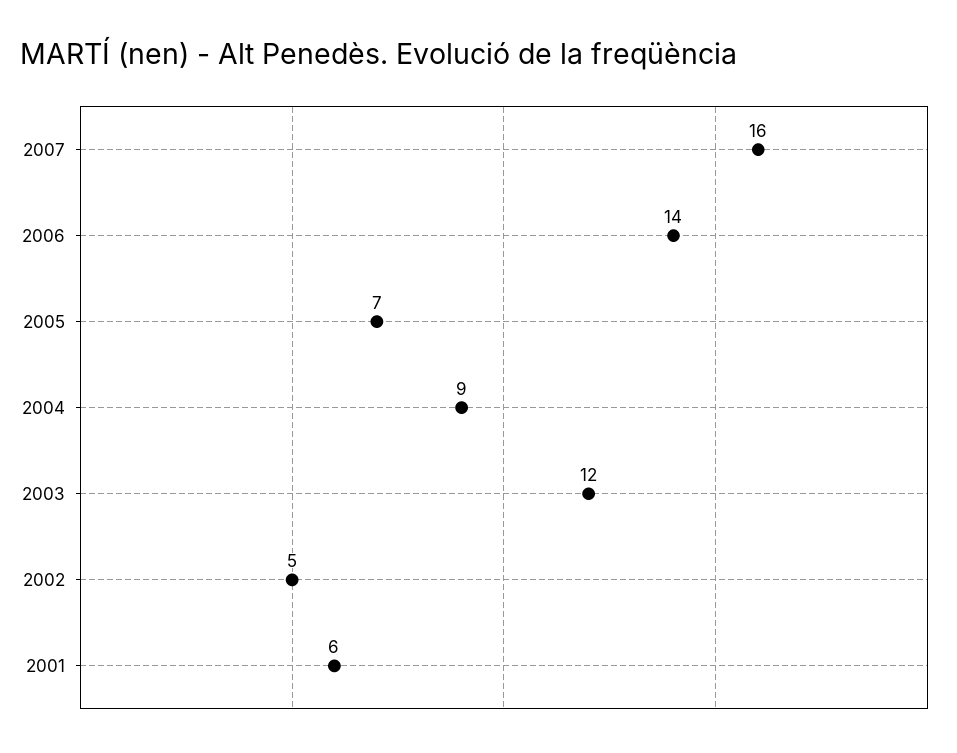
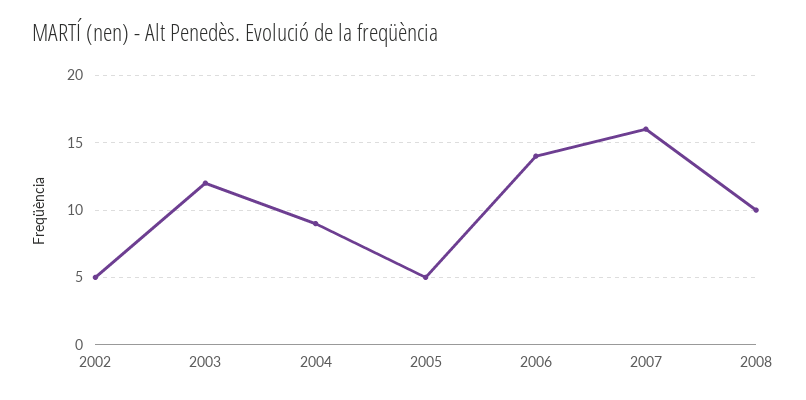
2005: 7 -> 5
2001: 6 -> none
2008: none -> 10

